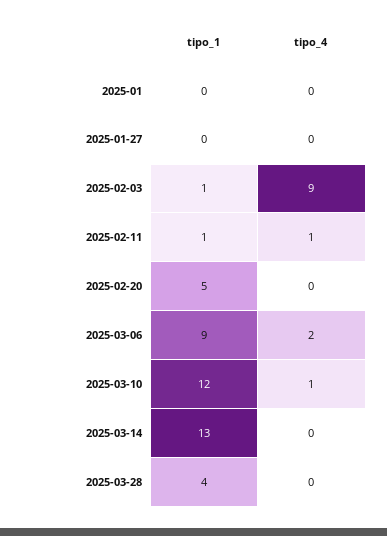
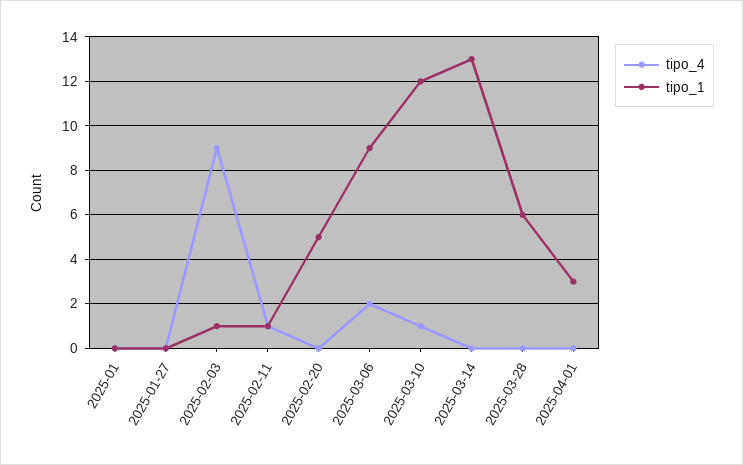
tipo_1, 2025-03-28: 4 -> 6
tipo_4, 2025-04-01: none -> 0
tipo_1, 2025-04-01: none -> 3

